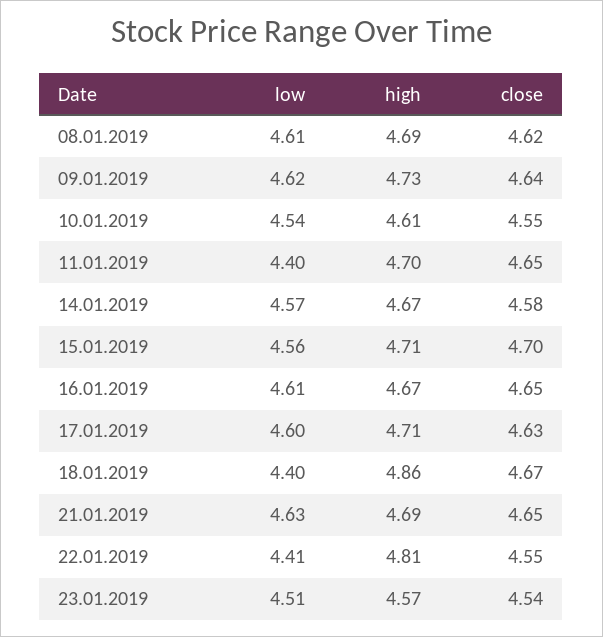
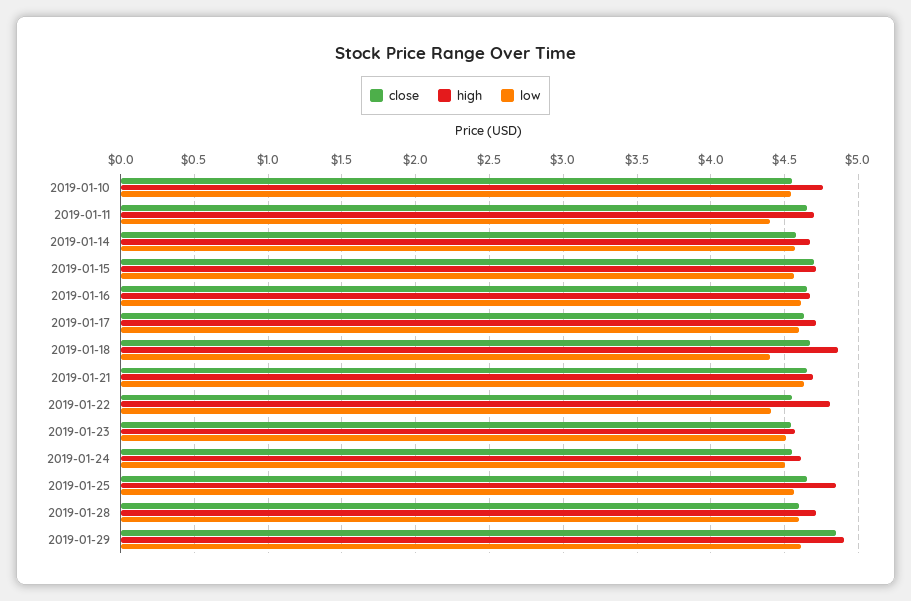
low, 08.01.2019: 4.61 -> none
high, 08.01.2019: 4.69 -> none
close, 08.01.2019: 4.62 -> none
low, 09.01.2019: 4.62 -> none
high, 09.01.2019: 4.73 -> none
close, 09.01.2019: 4.64 -> none
high, 10.01.2019: 4.61 -> 4.75
close, 2019-01-24: none -> 4.55
high, 2019-01-24: none -> 4.6
low, 2019-01-24: none -> 4.5
close, 2019-01-25: none -> 4.65
high, 2019-01-25: none -> 4.85
low, 2019-01-25: none -> 4.55
close, 2019-01-28: none -> 4.6
high, 2019-01-28: none -> 4.7
low, 2019-01-28: none -> 4.6
close, 2019-01-29: none -> 4.85
high, 2019-01-29: none -> 4.9
low, 2019-01-29: none -> 4.6

